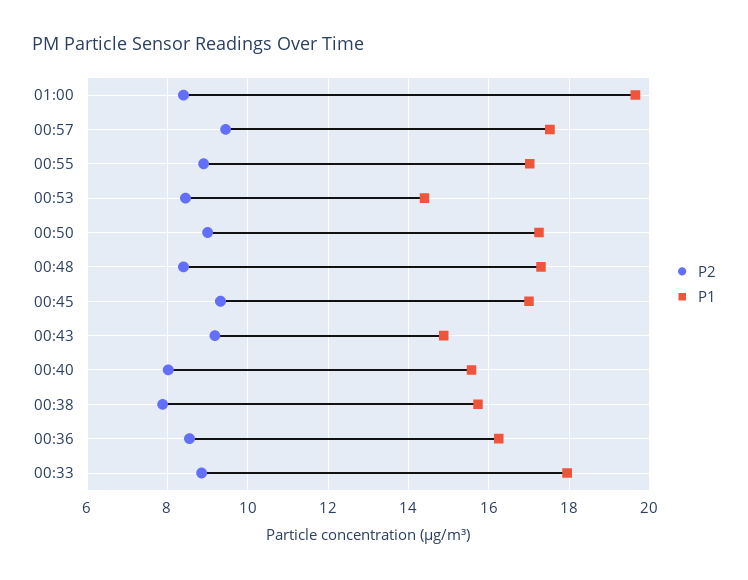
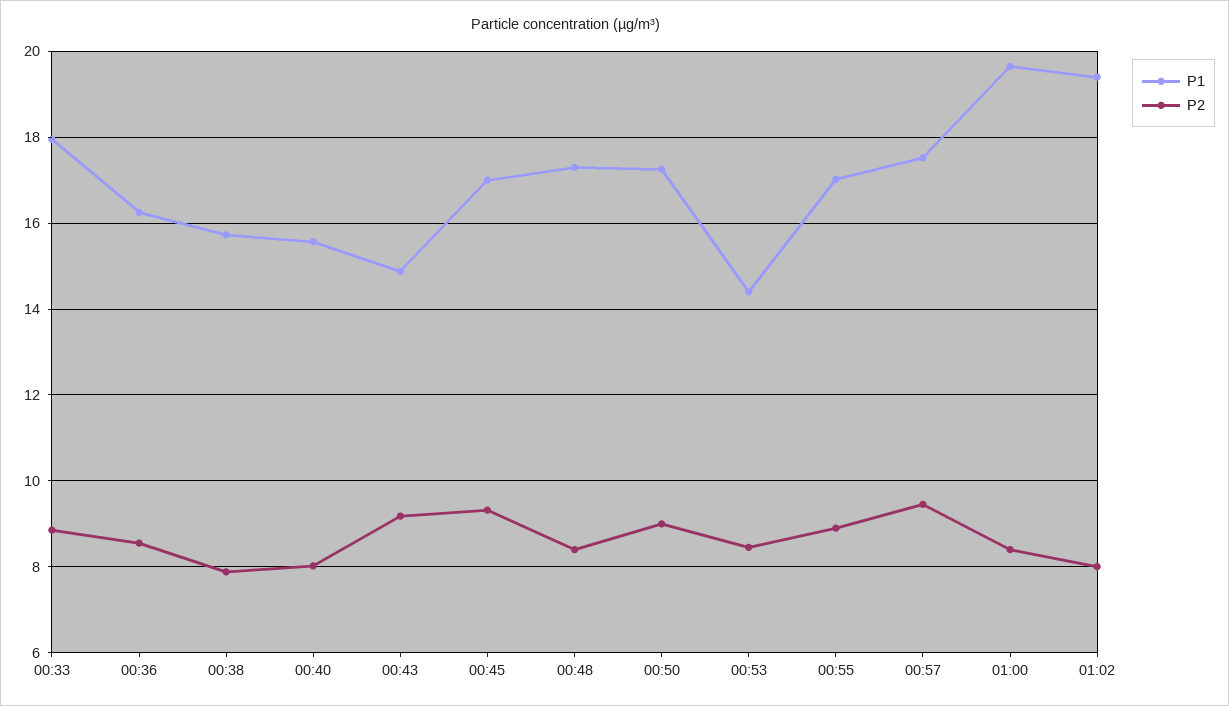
P1, 01:02: none -> 19.4
P2, 01:02: none -> 8

